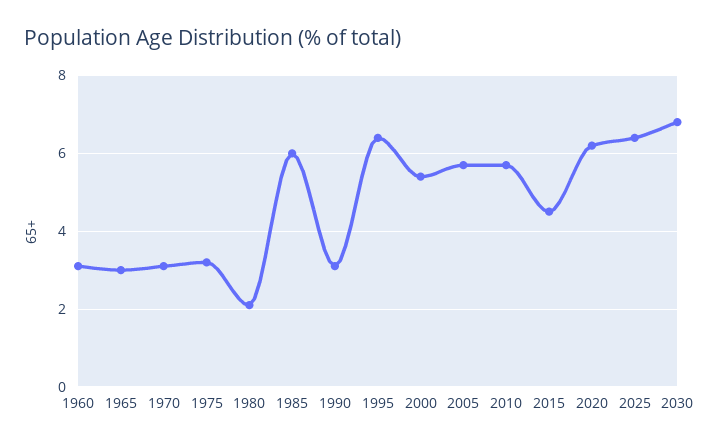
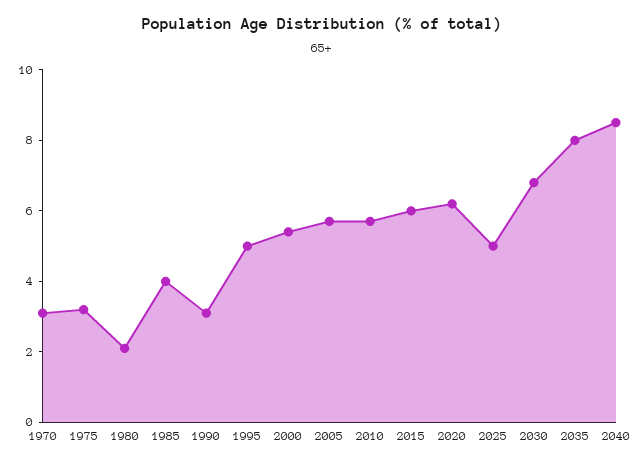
1960: 3 -> none
1965: 3 -> none
1985: 6 -> 4
1995: 6.5 -> 5
2015: 4.5 -> 6
2025: 6.5 -> 5
2035: none -> 8
2040: none -> 8.5

